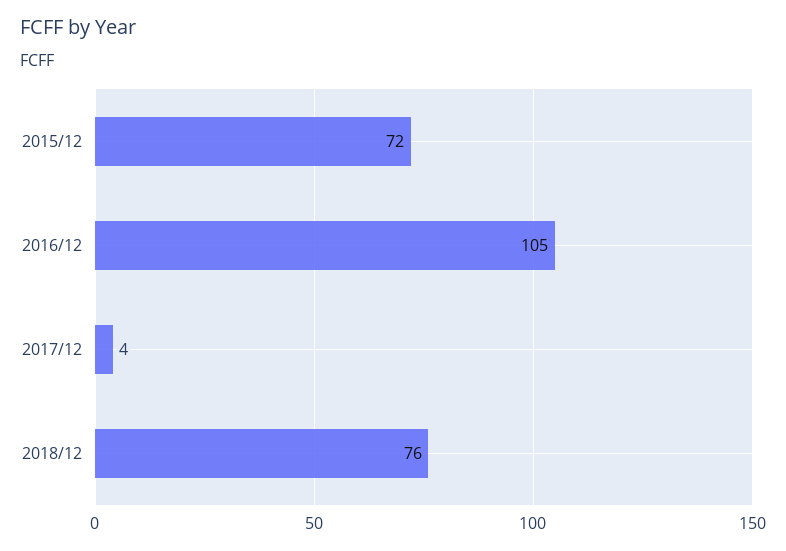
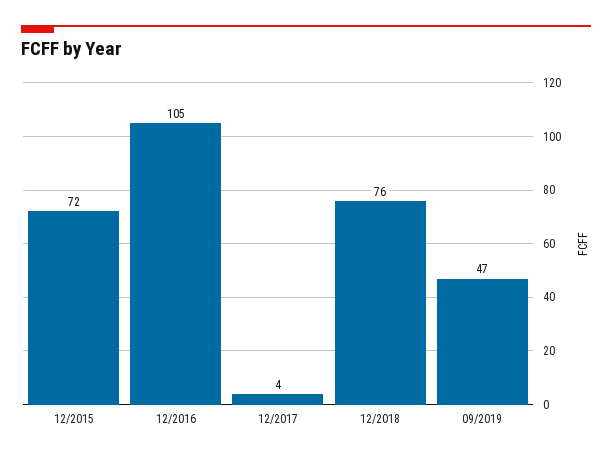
09/2019: none -> 47

